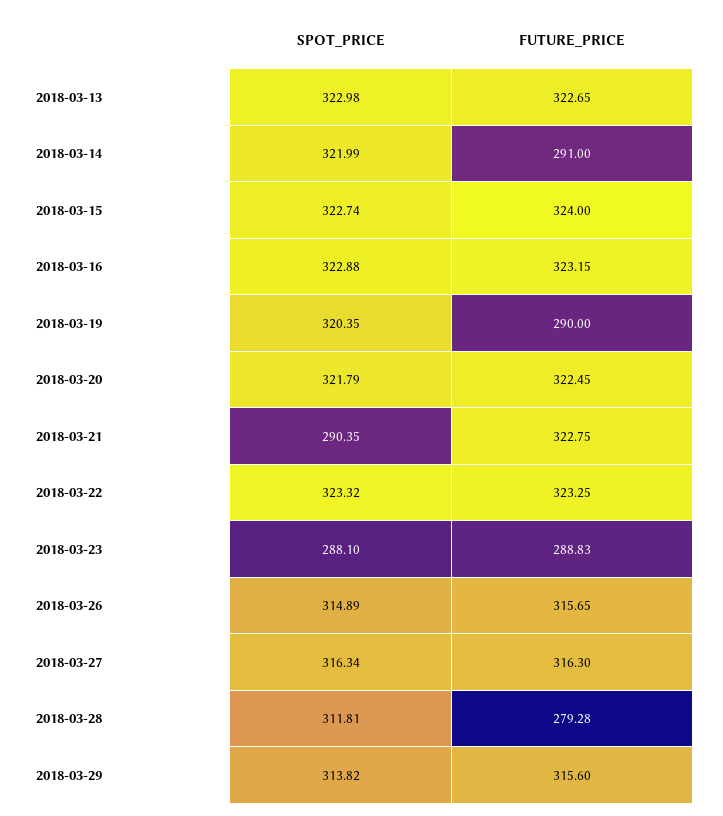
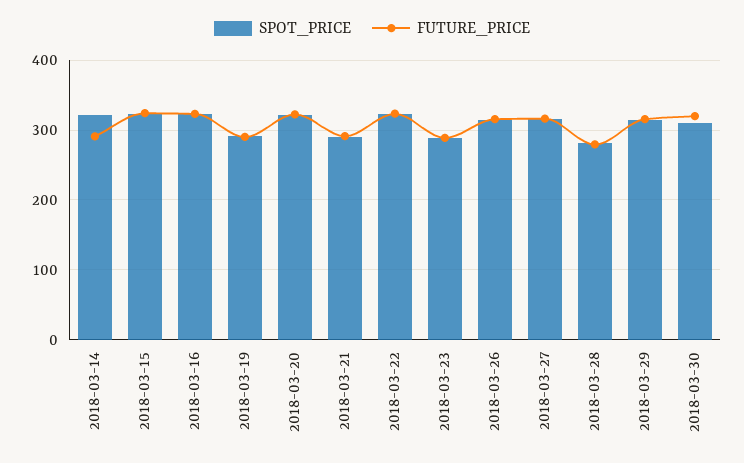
SPOT_PRICE, 2018-03-13: 322.98 -> none
FUTURE_PRICE, 2018-03-13: 322.65 -> none
SPOT_PRICE, 2018-03-19: 320.35 -> 290
FUTURE_PRICE, 2018-03-21: 322.75 -> 290
SPOT_PRICE, 2018-03-28: 311.81 -> 280
SPOT_PRICE, 2018-03-30: none -> 310
FUTURE_PRICE, 2018-03-30: none -> 320

